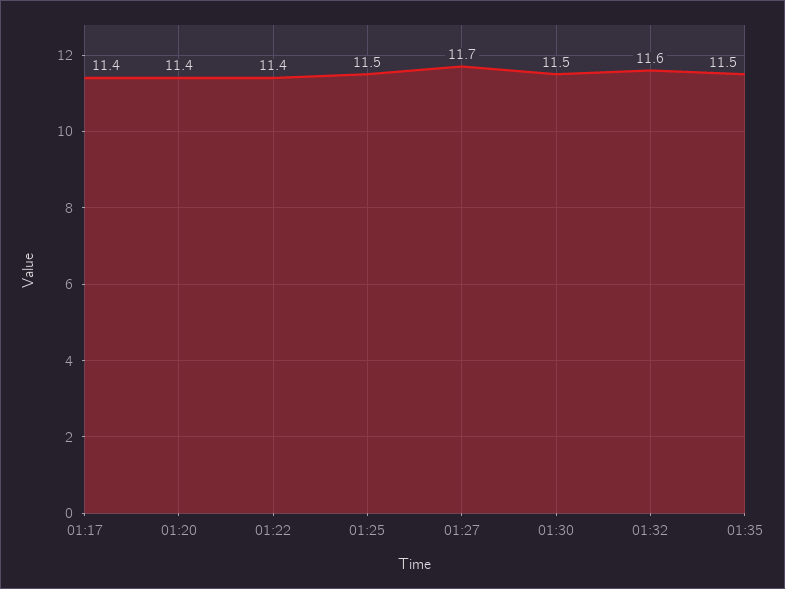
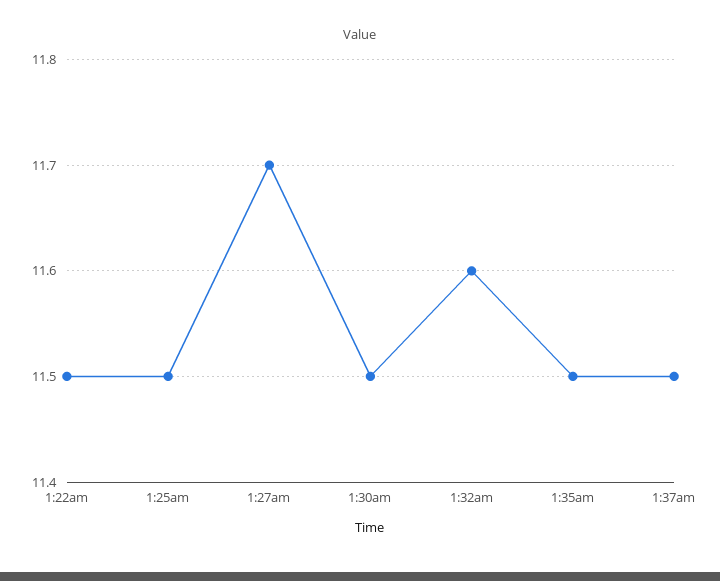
01:17: 11.4 -> none
01:20: 11.4 -> none
01:22: 11.4 -> 11.5
1:37am: none -> 11.5

